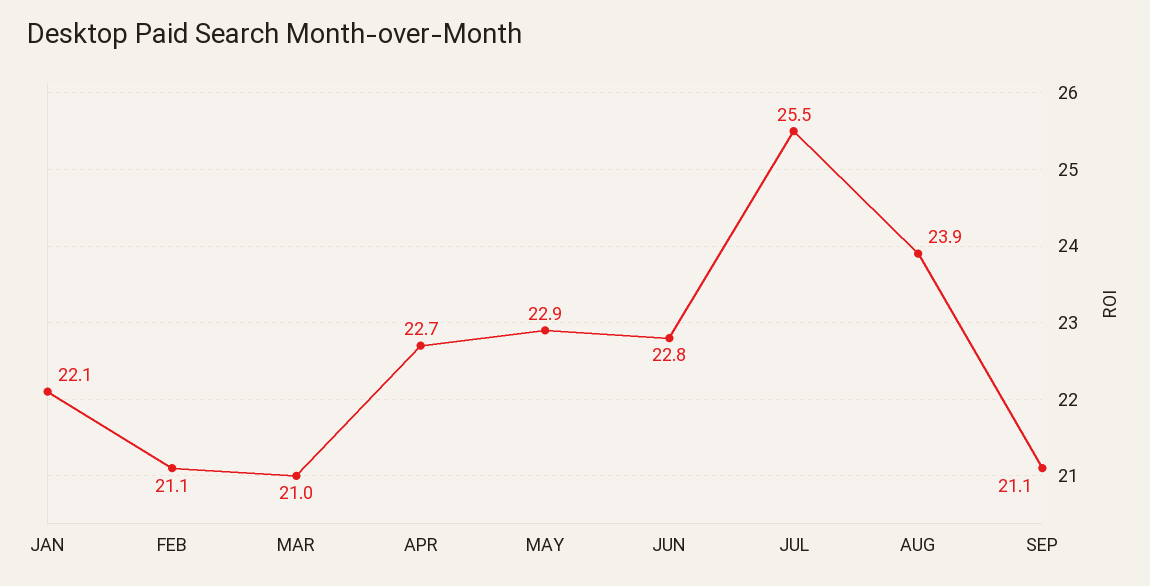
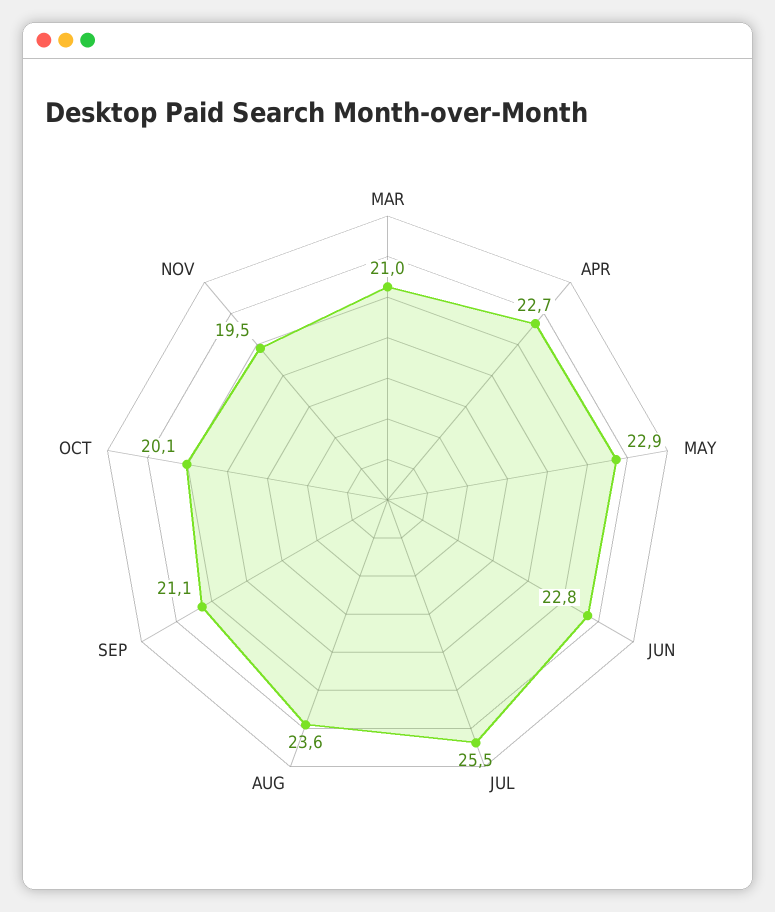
JAN: 22.1 -> none
FEB: 21.1 -> none
AUG: 23.9 -> 23.6
OCT: none -> 20.1
NOV: none -> 19.5

